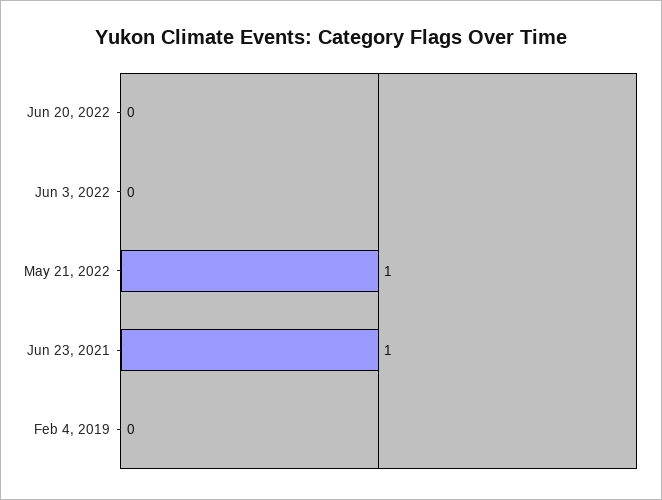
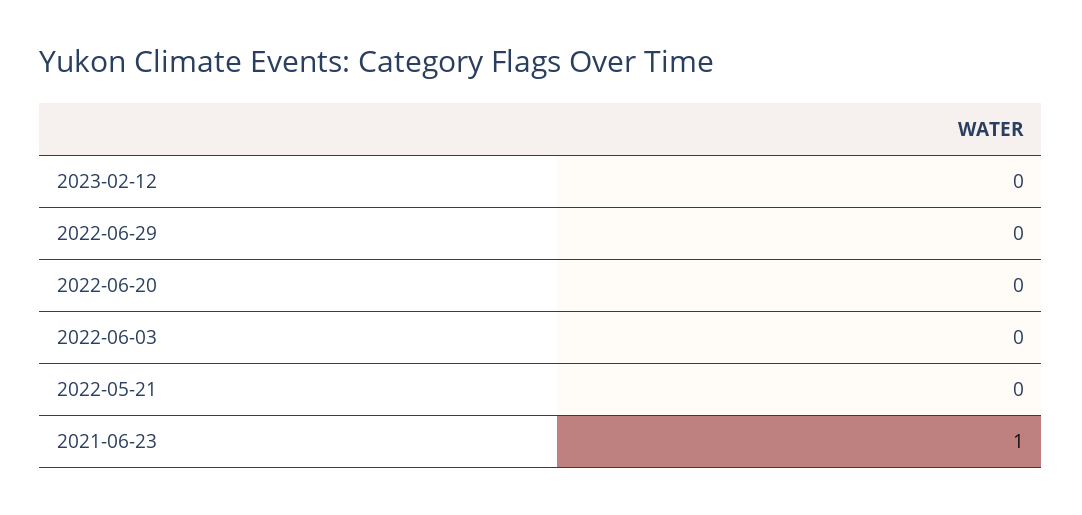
May 21, 2022: 1 -> 0
Feb 4, 2019: 0 -> none
2023-02-12: none -> 0
2022-06-29: none -> 0

